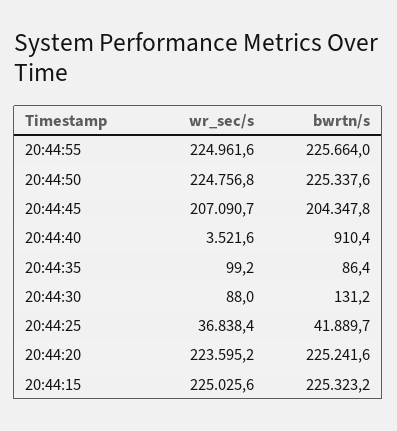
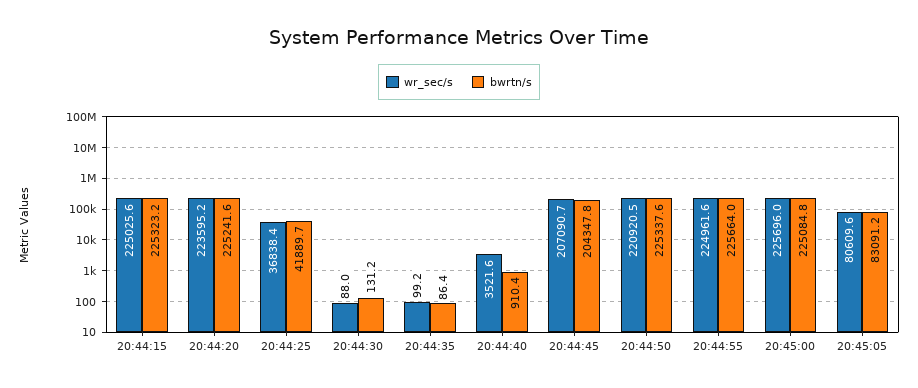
wr_sec/s, 20:44:50: 224756.8 -> 220920.5
wr_sec/s, 20:45:00: none -> 225696
bwrtn/s, 20:45:00: none -> 225084.8
wr_sec/s, 20:45:05: none -> 80609.6
bwrtn/s, 20:45:05: none -> 83091.2

